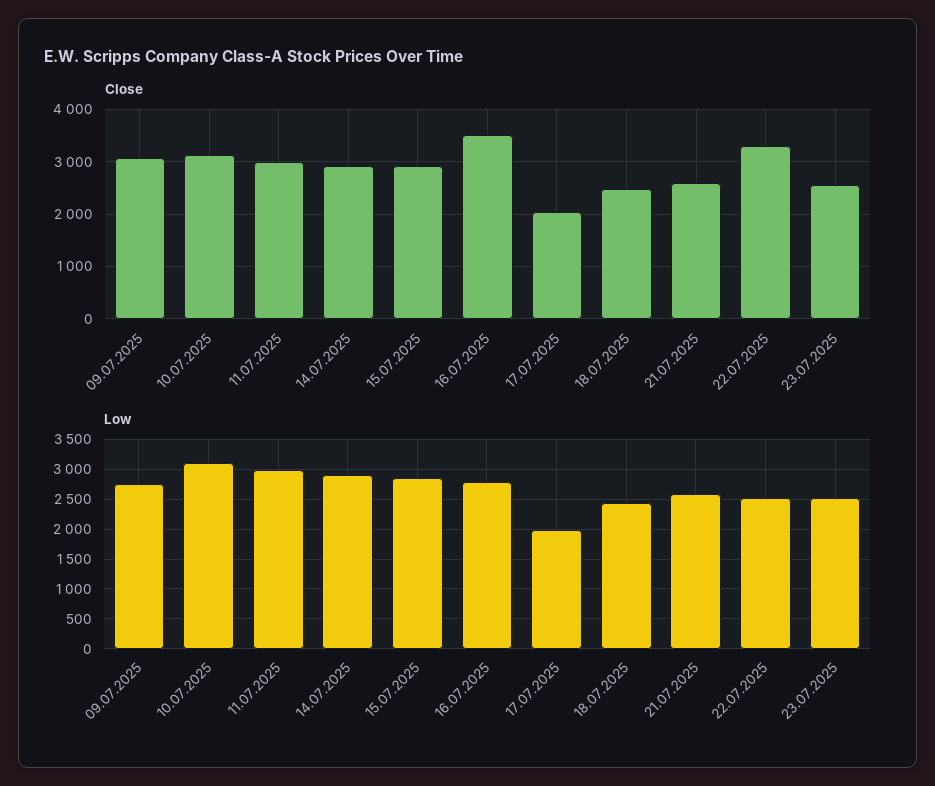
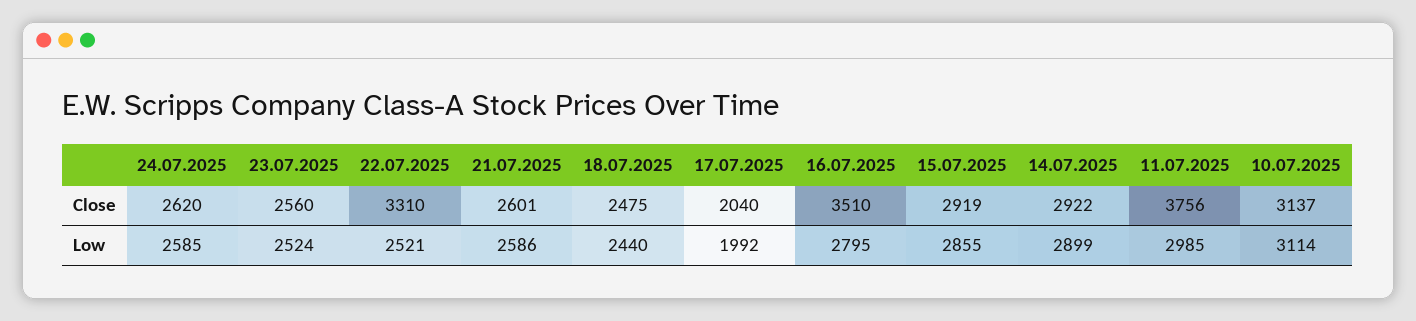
Close, 09.07.2025: 3000 -> none
Close, 11.07.2025: 3000 -> 3756
Low, 09.07.2025: 2750 -> none
Close, 24.07.2025: none -> 2620
Low, 24.07.2025: none -> 2585

